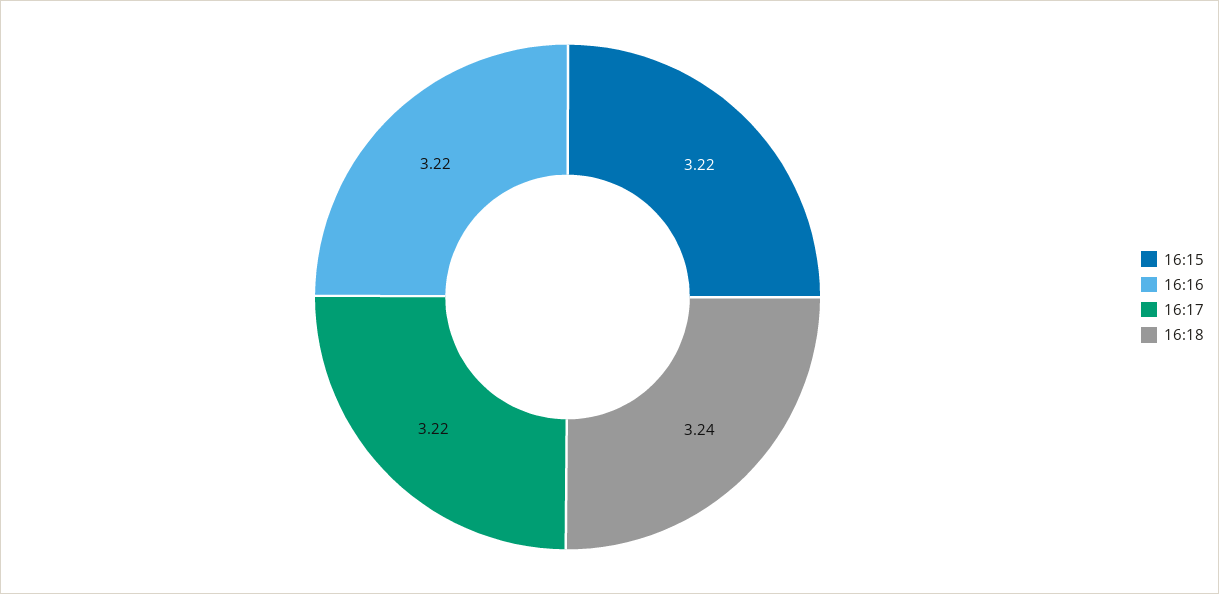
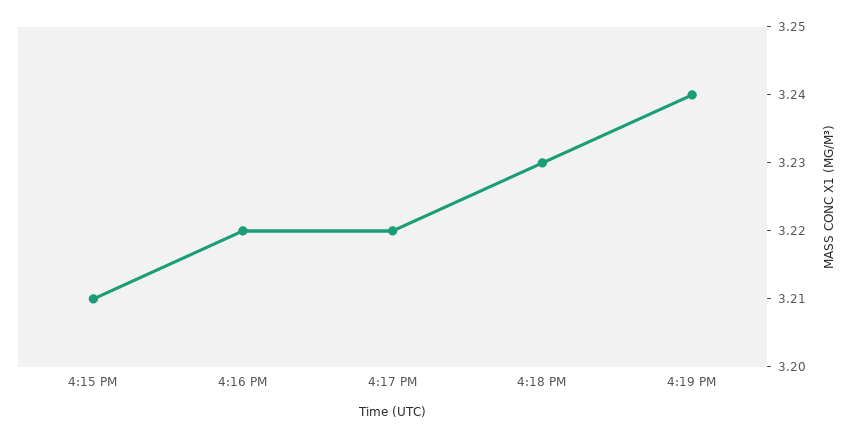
16:15: 3.22 -> 3.21
16:18: 3.24 -> 3.23
4:19 PM: none -> 3.24

